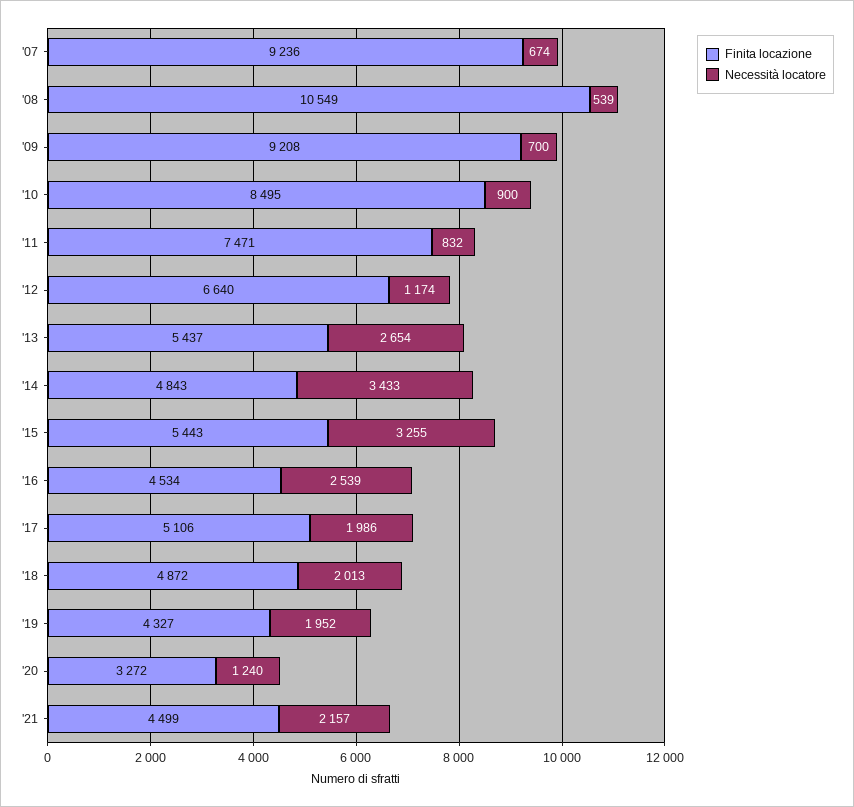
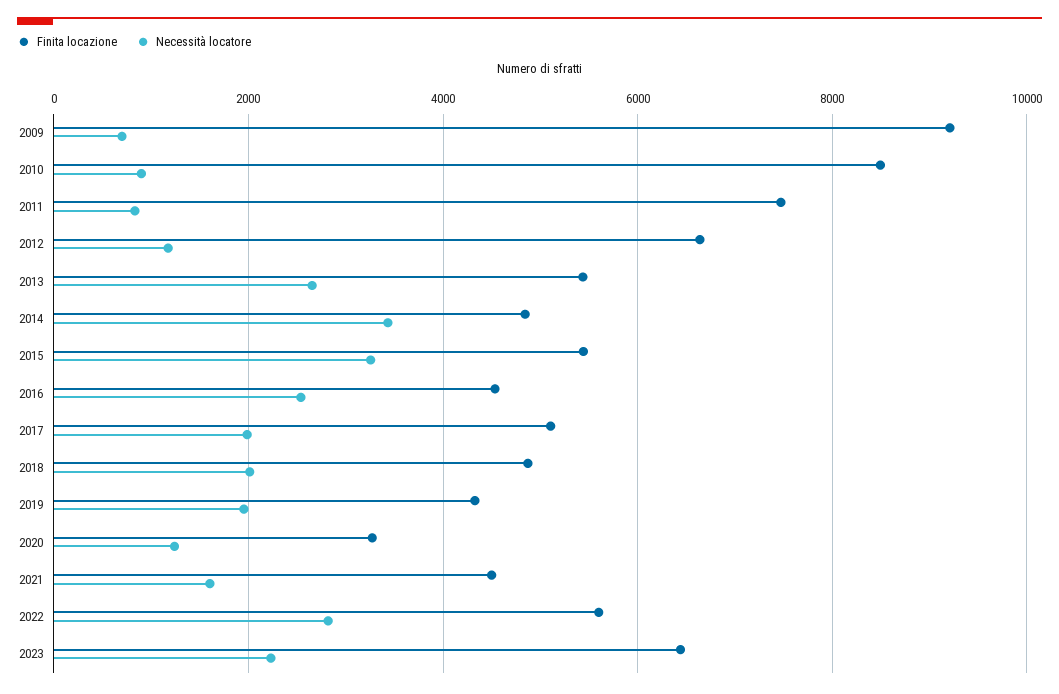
Finita locazione, '07: 9236 -> none
Necessità locatore, '07: 674 -> none
Finita locazione, '08: 10549 -> none
Necessità locatore, '08: 539 -> none
Necessità locatore, '21: 2157 -> 1600
Finita locazione, 2022: none -> 5600
Necessità locatore, 2022: none -> 2800
Finita locazione, 2023: none -> 6400
Necessità locatore, 2023: none -> 2200

